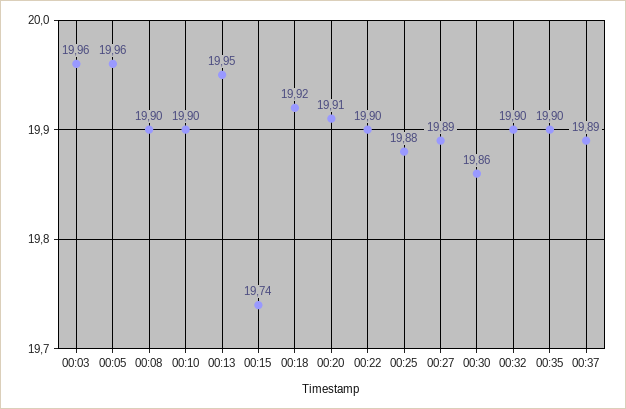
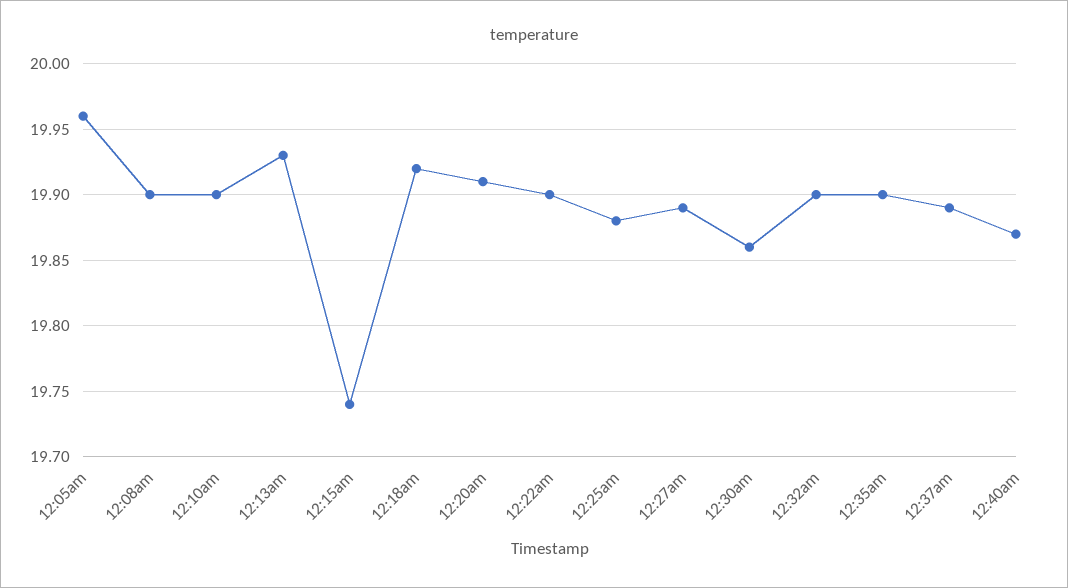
00:03: 19.96 -> none
00:13: 19.95 -> 19.93
12:40am: none -> 19.87

